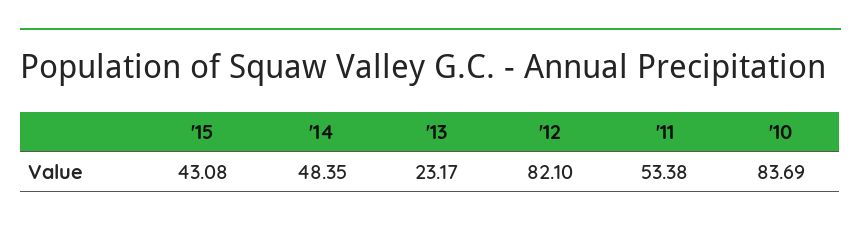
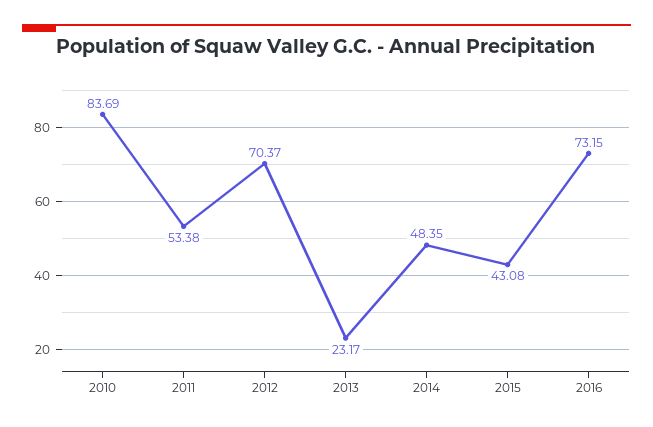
'12: 82.1 -> 70.37
2016: none -> 73.15

